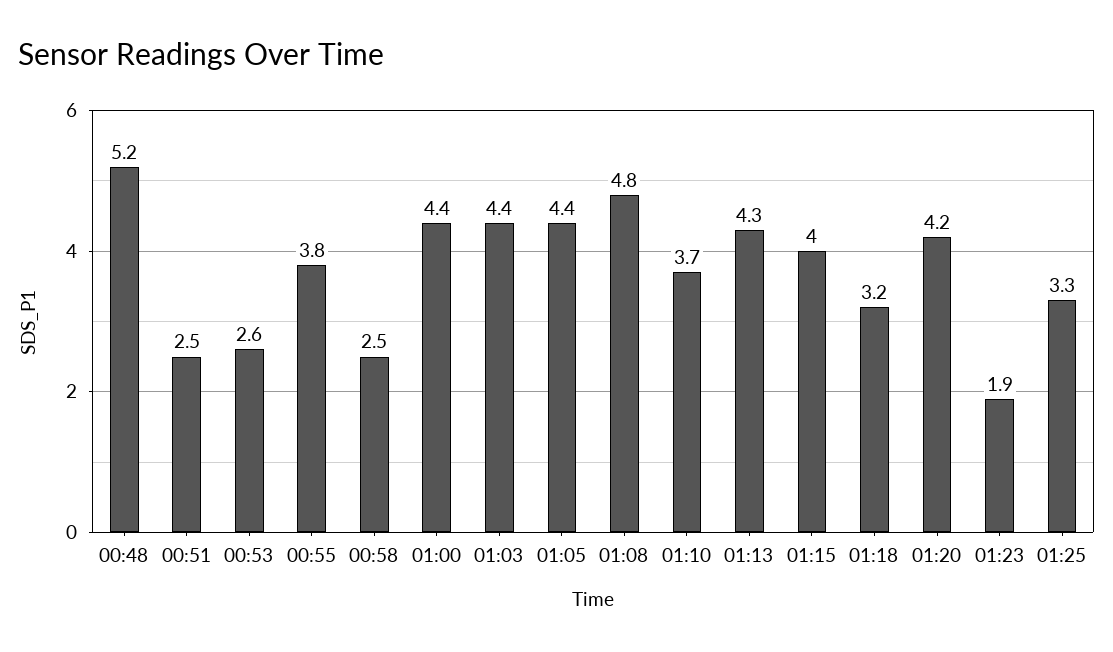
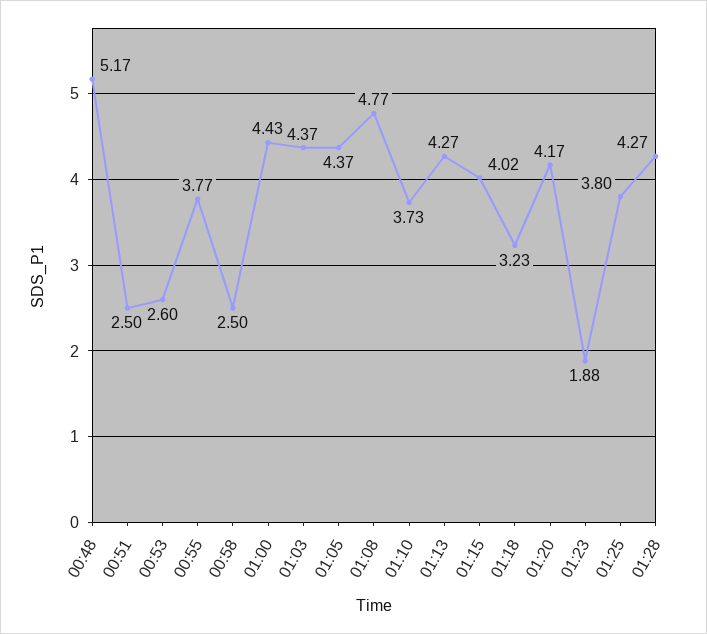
01:25: 3.3 -> 3.8
01:28: none -> 4.27

